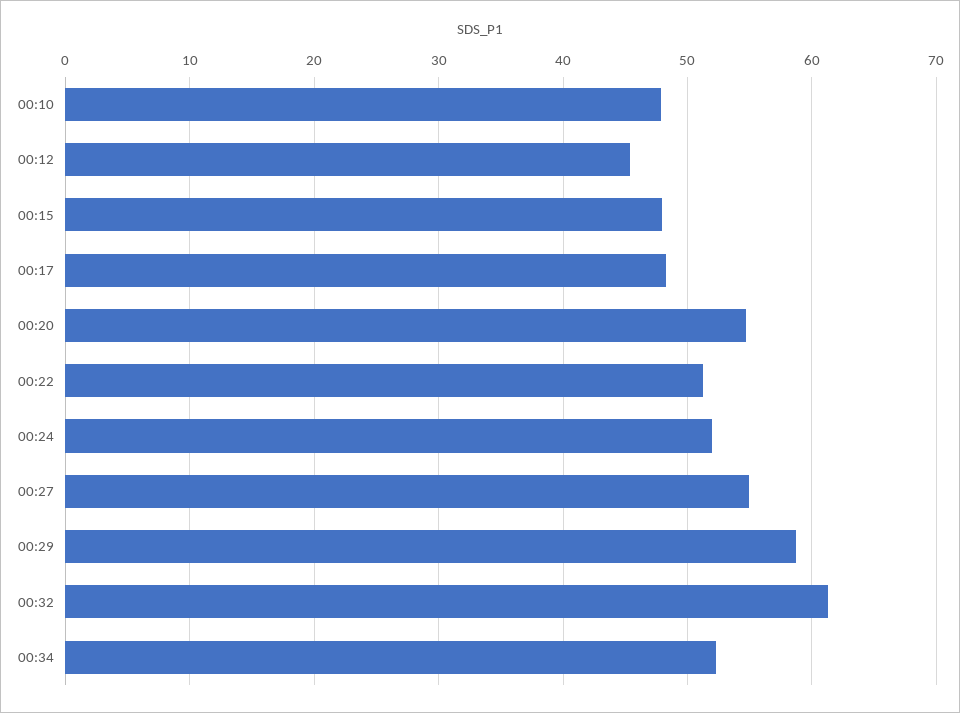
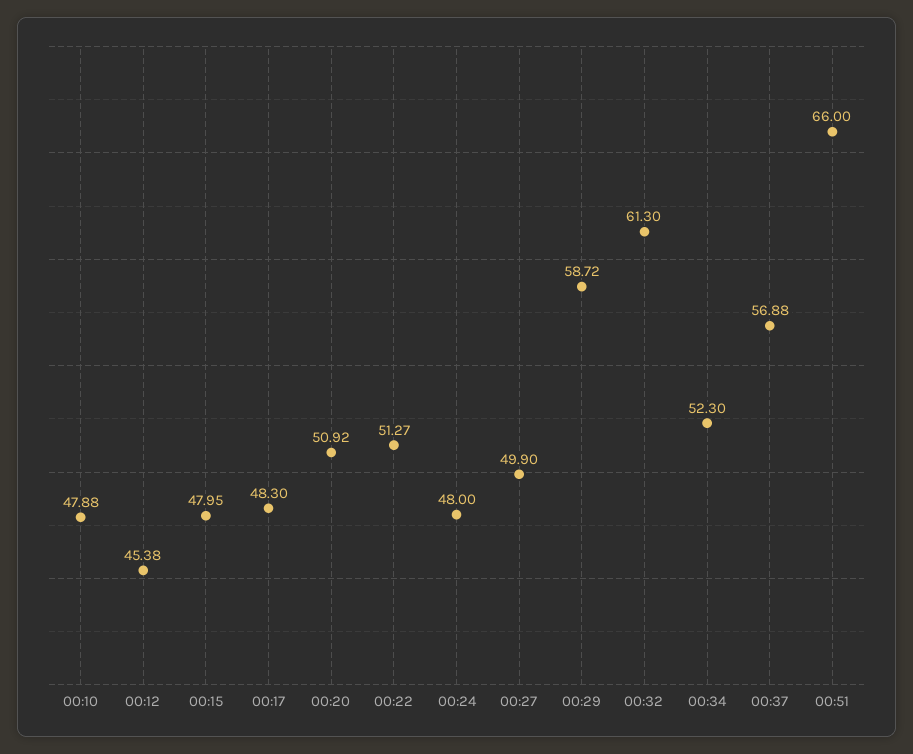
00:20: 55 -> 50.92
00:24: 52 -> 48
00:27: 55 -> 49.9
00:37: none -> 56.88
00:51: none -> 66

